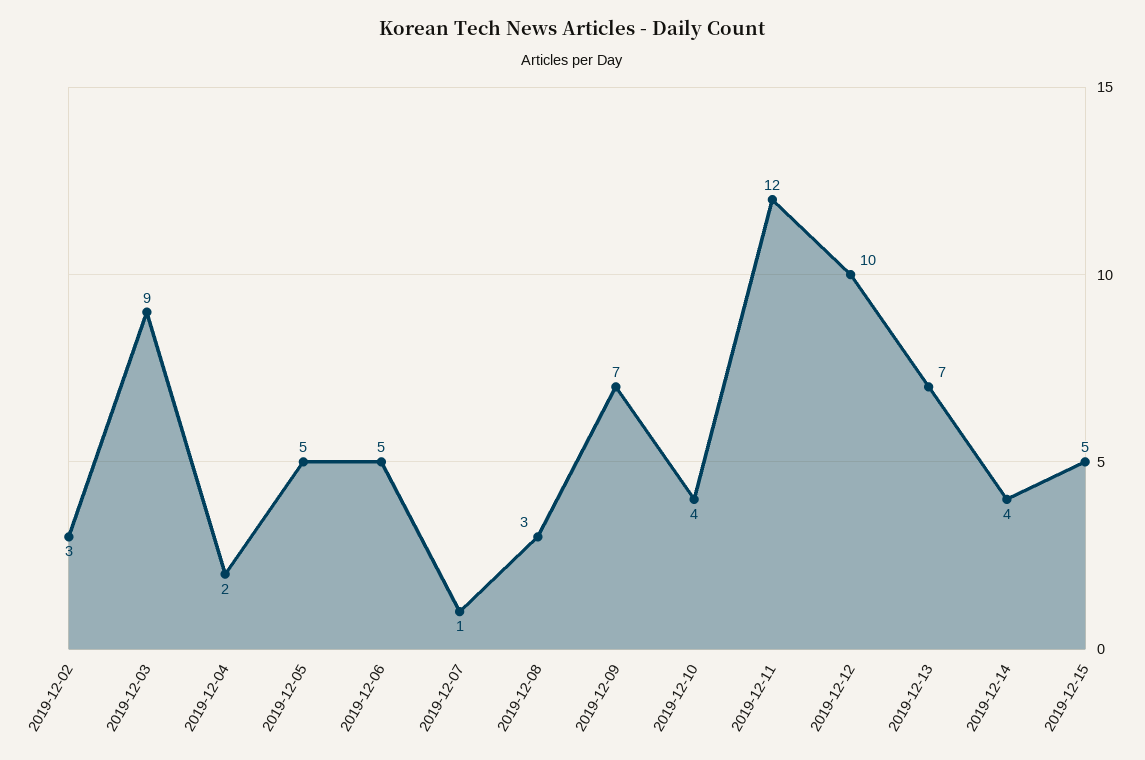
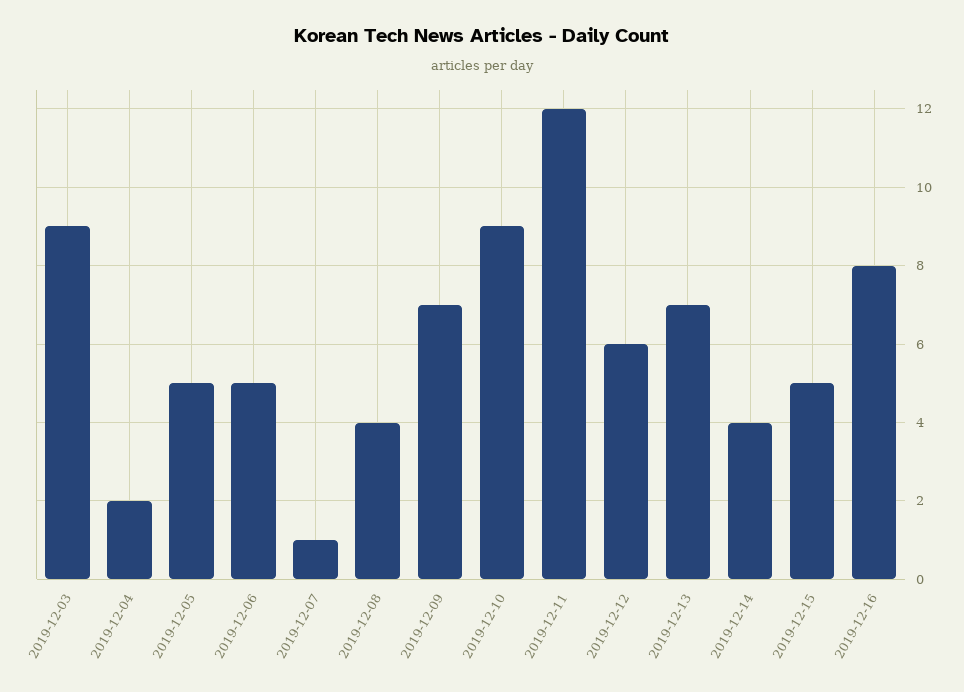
2019-12-02: 3 -> none
2019-12-08: 3 -> 4
2019-12-10: 4 -> 9
2019-12-12: 10 -> 6
2019-12-16: none -> 8

